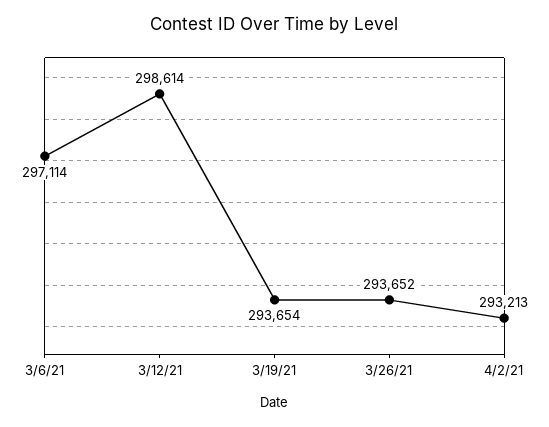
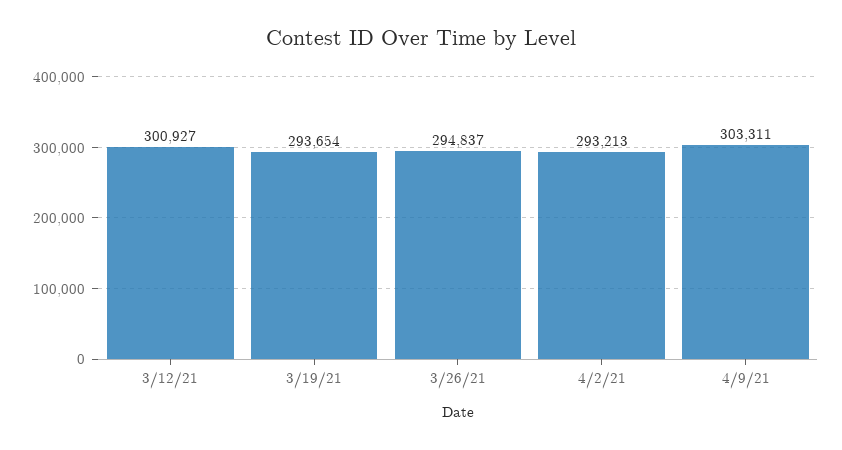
3/6/21: 297114 -> none
3/12/21: 298614 -> 300927
3/26/21: 293652 -> 294837
4/9/21: none -> 303311

